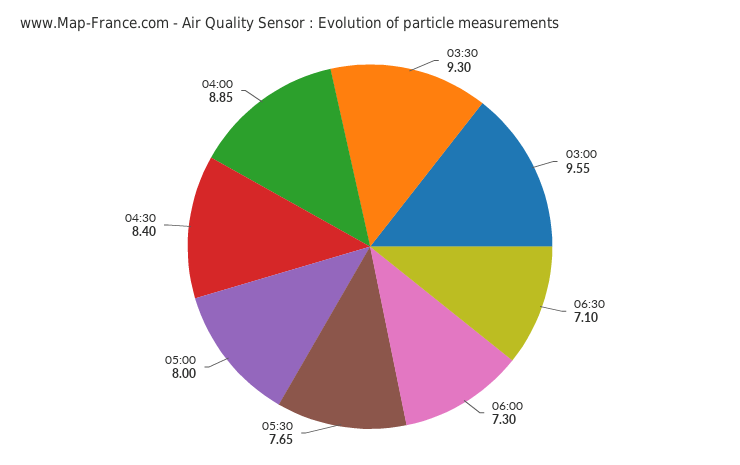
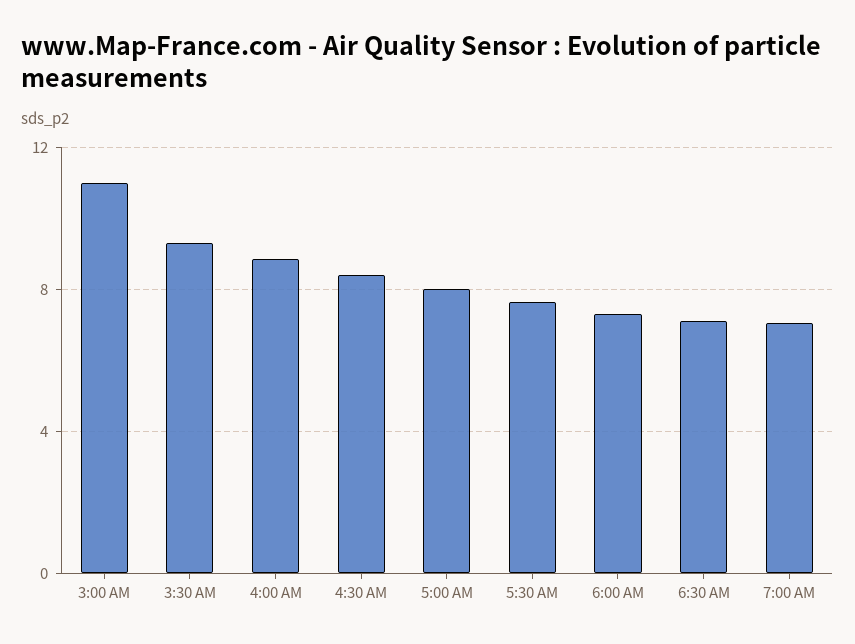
03:00: 9.55 -> 11
7:00 AM: none -> 7

